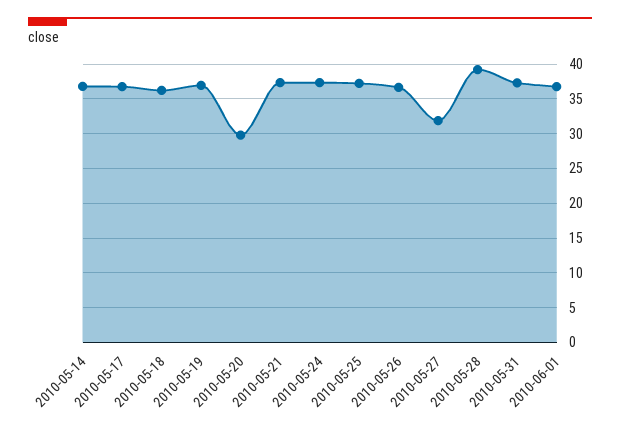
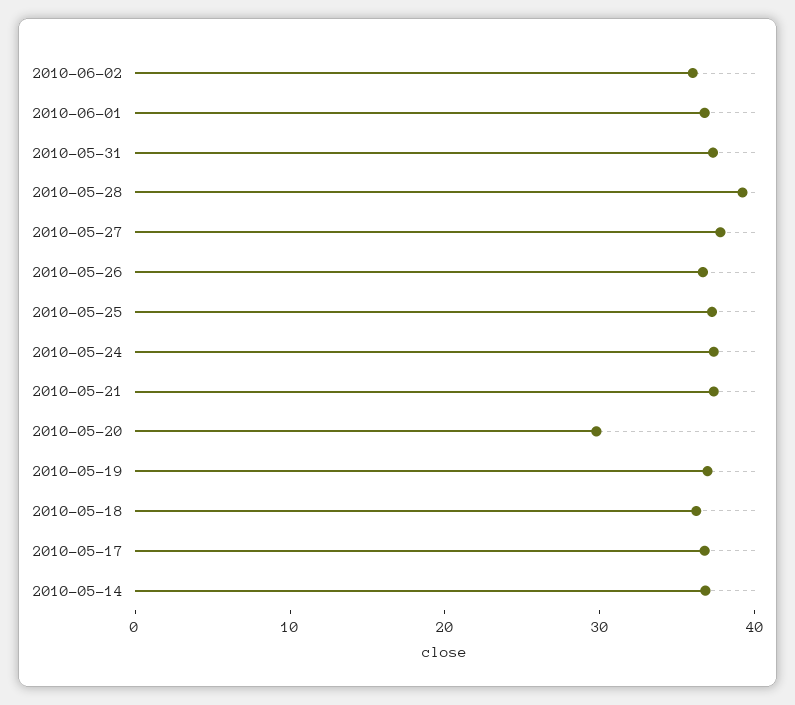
2010-05-27: 32 -> 38
2010-06-02: none -> 36

